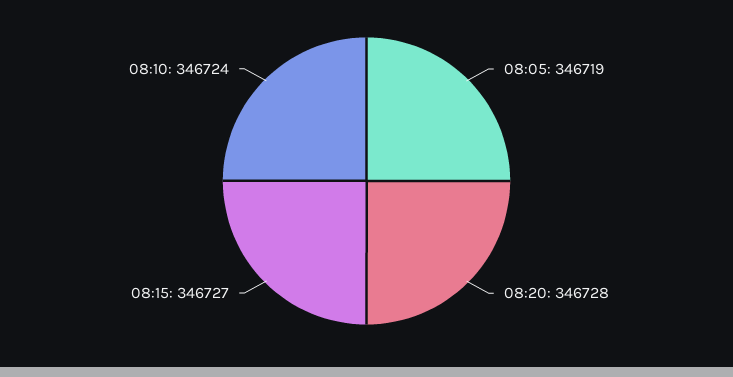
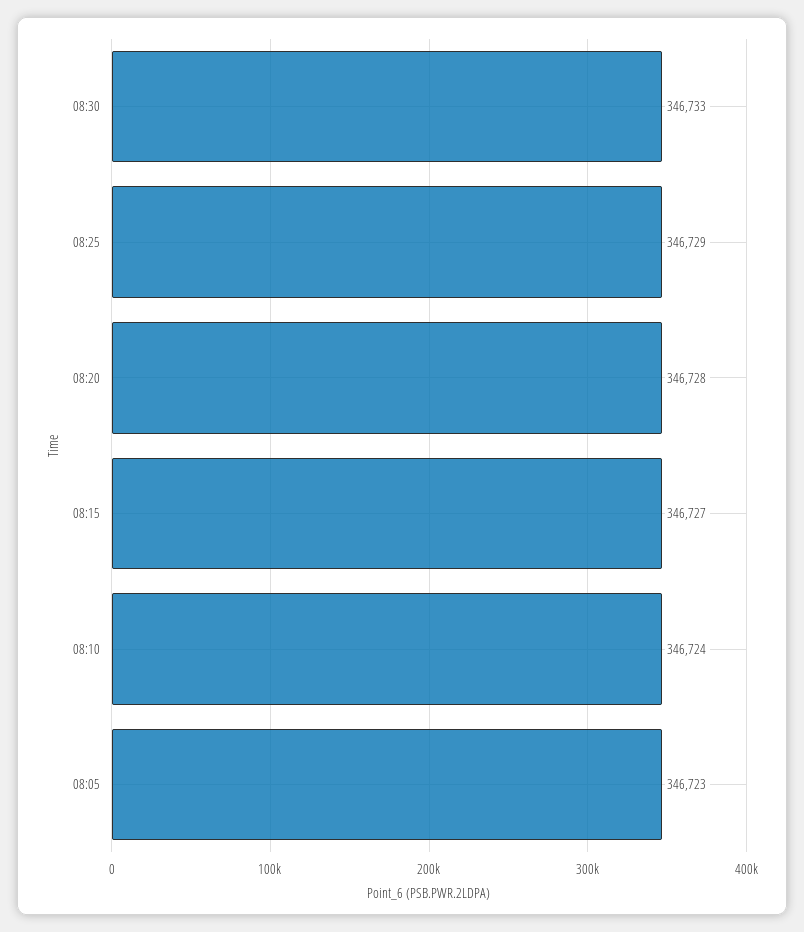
08:05: 346719 -> 346723
08:30: none -> 346733
08:25: none -> 346729

